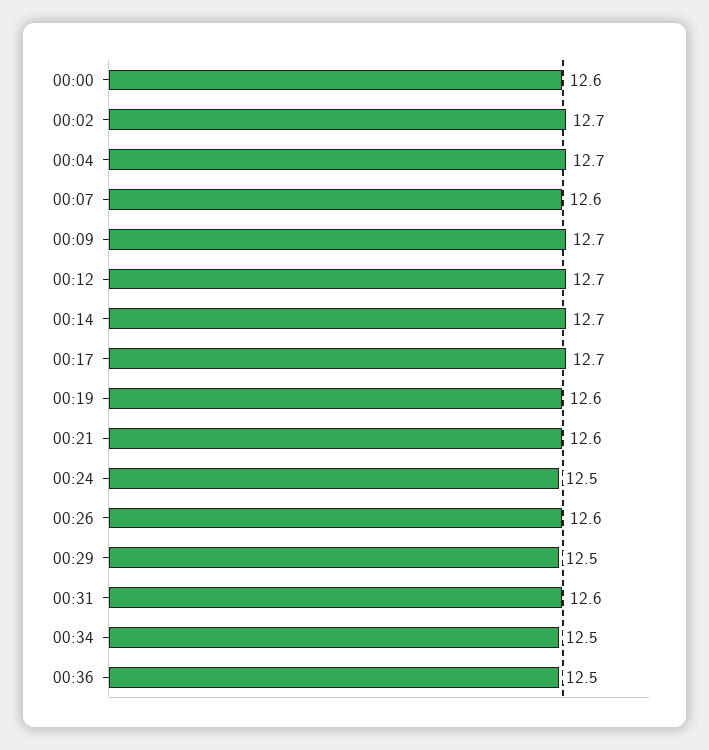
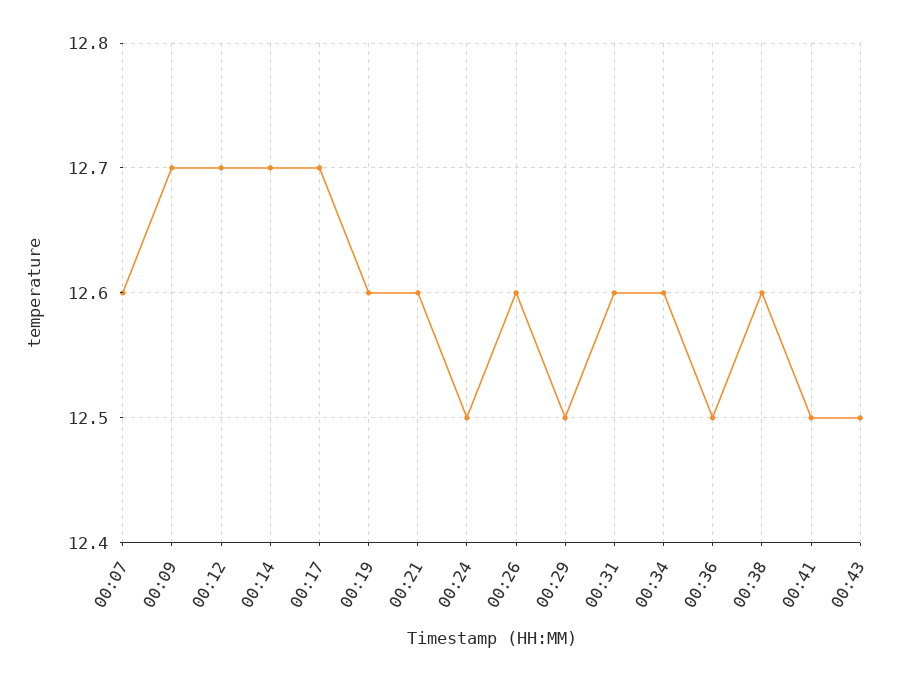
00:00: 12.6 -> none
00:02: 12.7 -> none
00:04: 12.7 -> none
00:34: 12.5 -> 12.6
00:38: none -> 12.6
00:41: none -> 12.5
00:43: none -> 12.5

